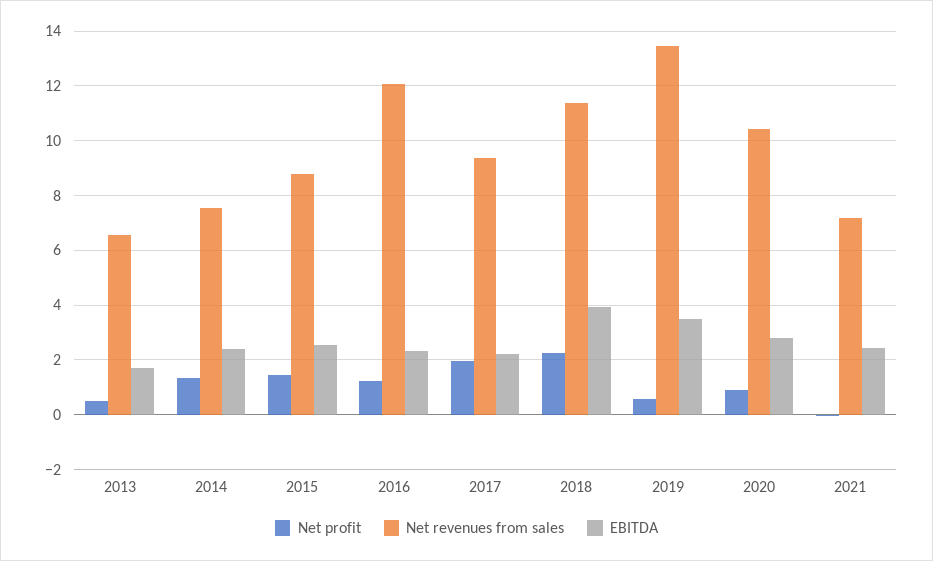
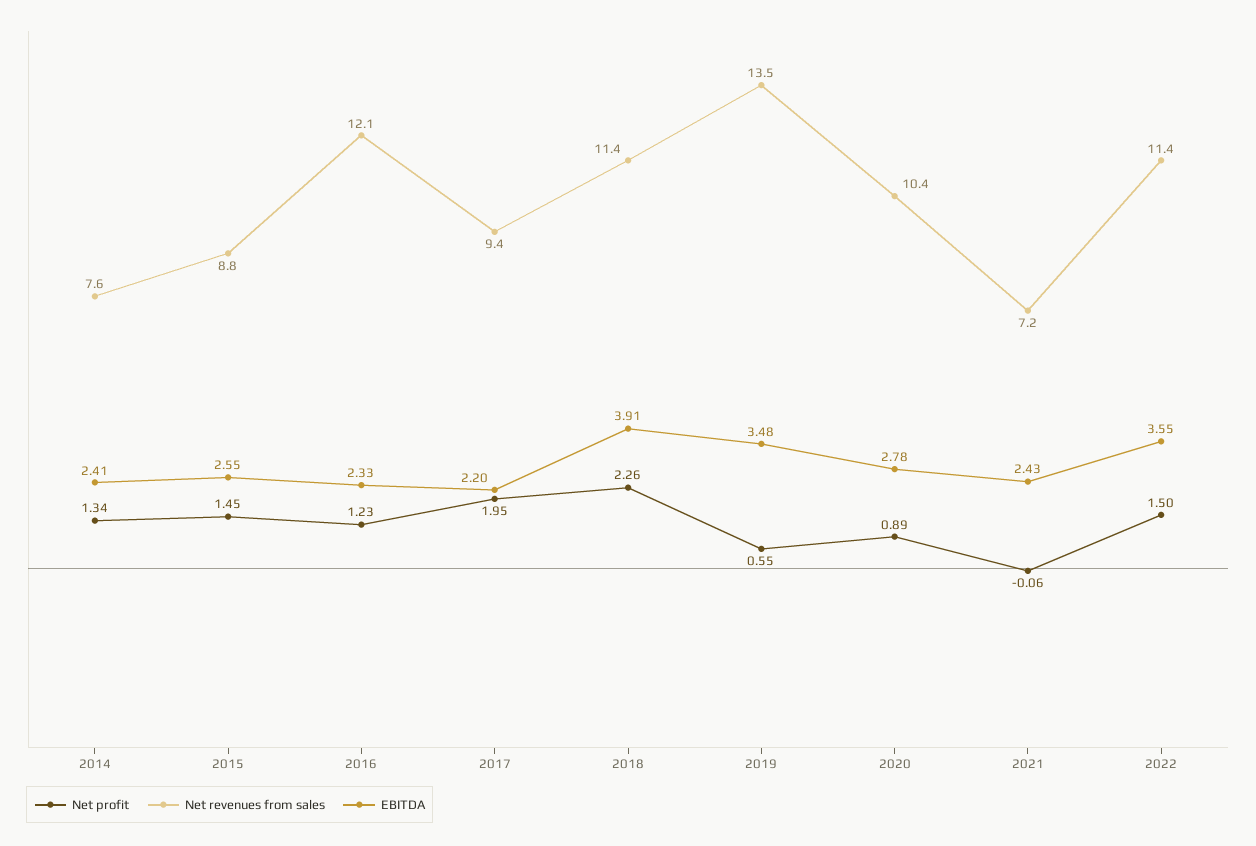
Net profit, 2013: 0.5 -> none
Net revenues from sales, 2013: 6.5 -> none
EBITDA, 2013: 1.75 -> none
Net profit, 2022: none -> 1.5
Net revenues from sales, 2022: none -> 11.4
EBITDA, 2022: none -> 3.55

